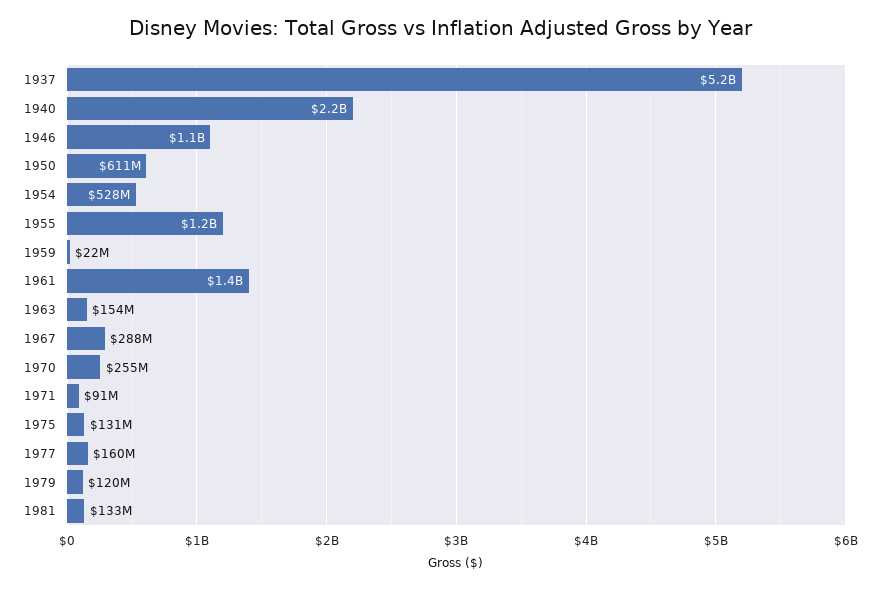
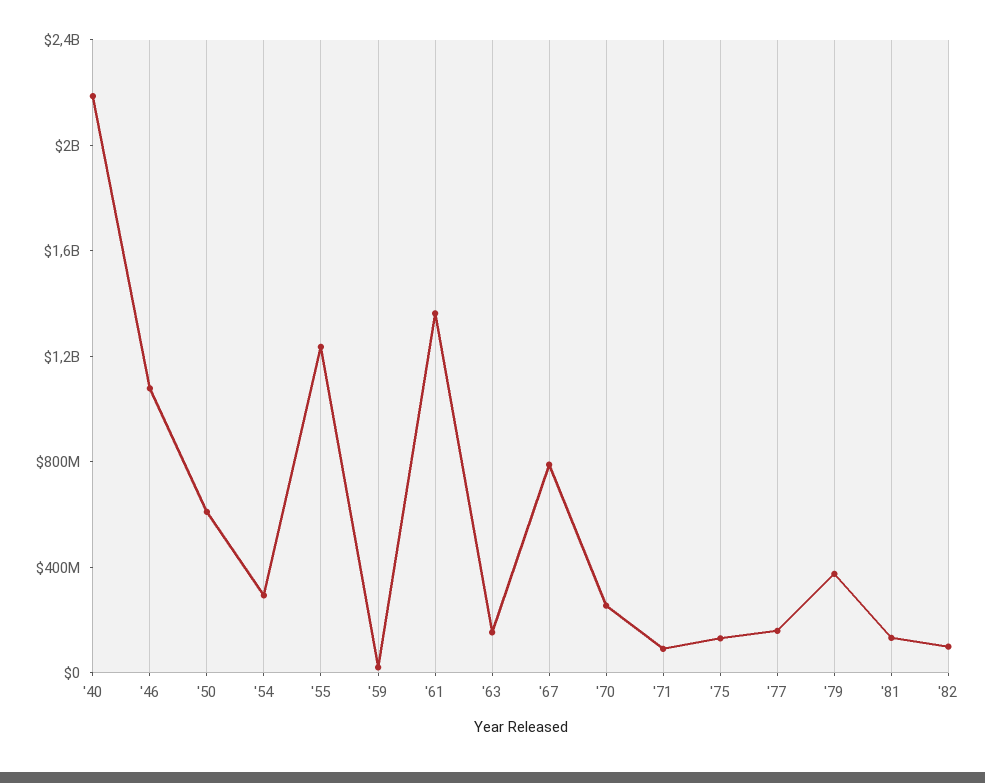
1937: 5200000000 -> none
1954: 528000000 -> 300000000
1967: 288000000 -> 800000000
1979: 120000000 -> 400000000
'82: none -> 100000000

